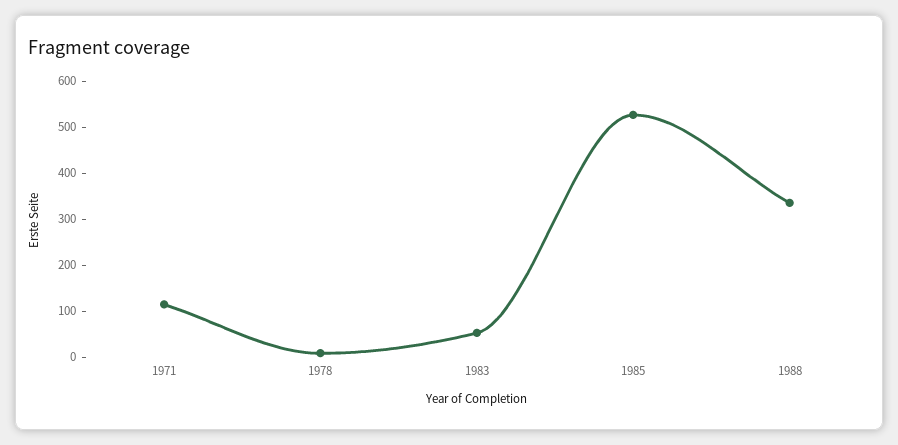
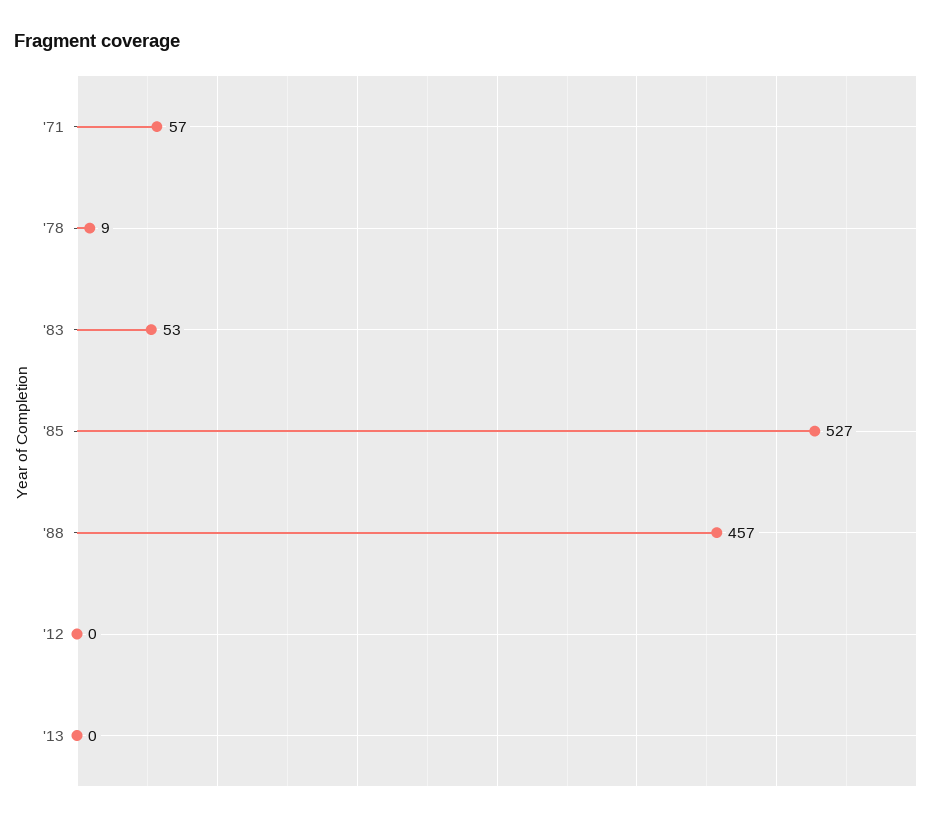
1971: 120 -> 57
1988: 340 -> 457
'12: none -> 0
'13: none -> 0

